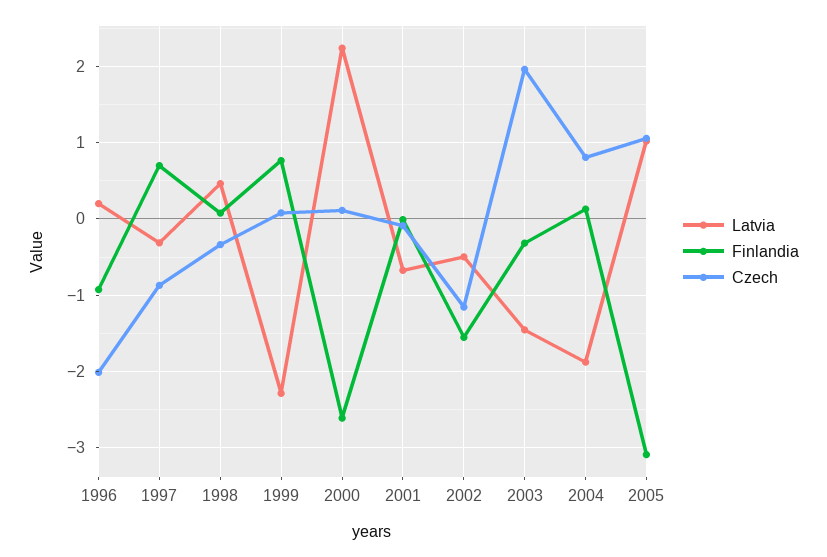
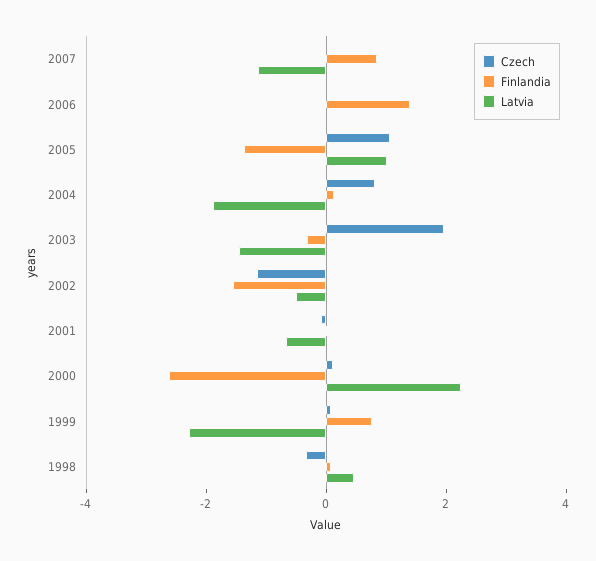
Latvia, 1996: 0.2 -> none
Finlandia, 1996: -0.9 -> none
Czech, 1996: -2 -> none
Latvia, 1997: -0.3 -> none
Finlandia, 1997: 0.7 -> none
Czech, 1997: -0.9 -> none
Finlandia, 2005: -3.1 -> -1.5
Czech, 2007: none -> 0
Finlandia, 2007: none -> 1
Latvia, 2007: none -> -1
Czech, 2006: none -> 0
Finlandia, 2006: none -> 1.5
Latvia, 2006: none -> 0

